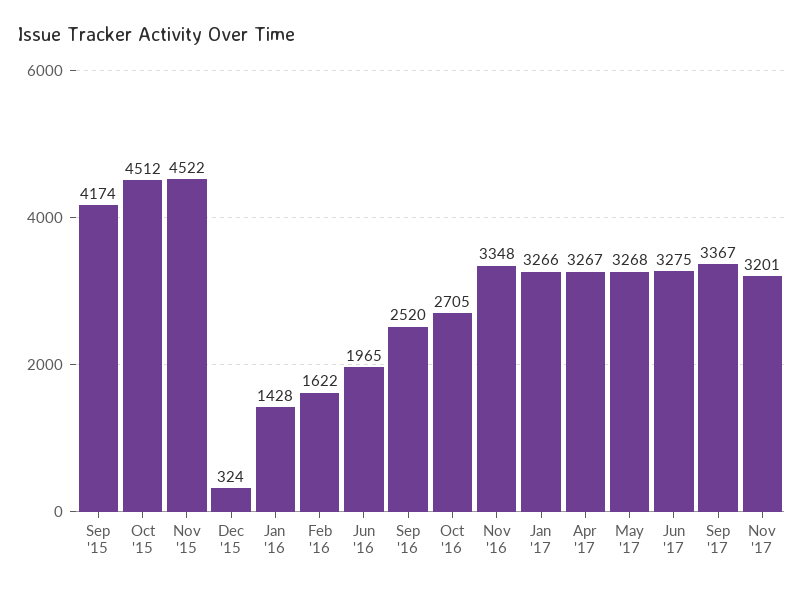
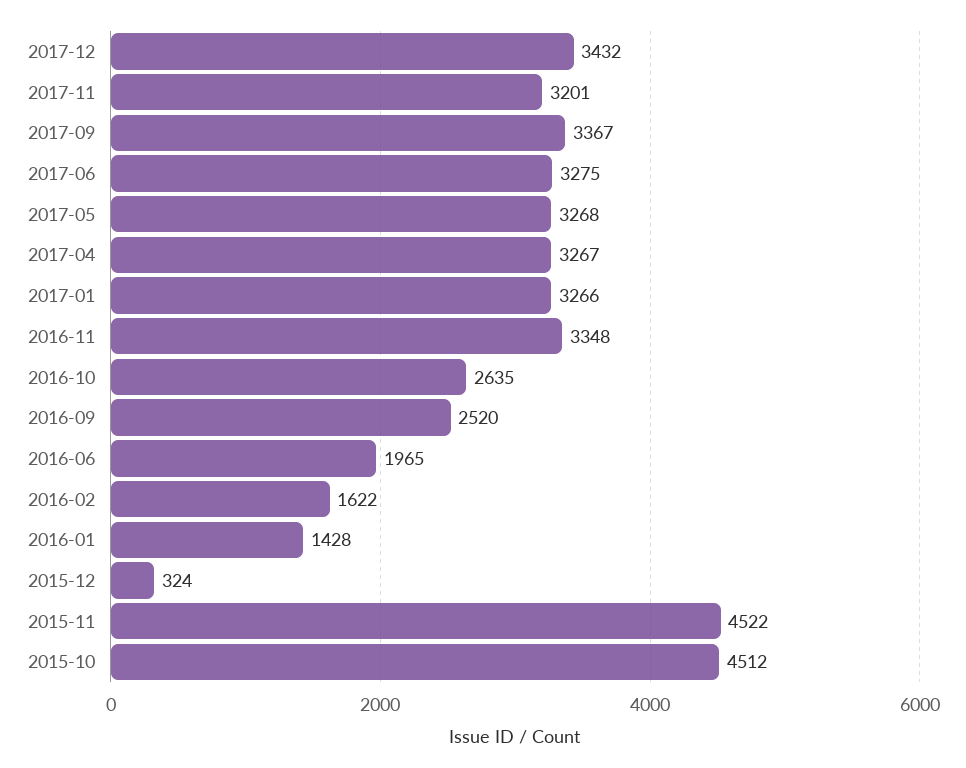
Sep '15: 4174 -> none
Oct '16: 2705 -> 2635
2017-12: none -> 3432

